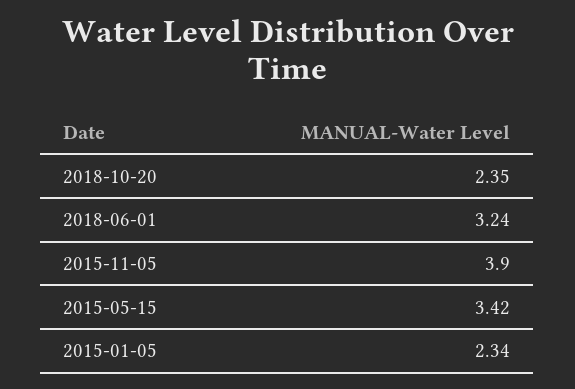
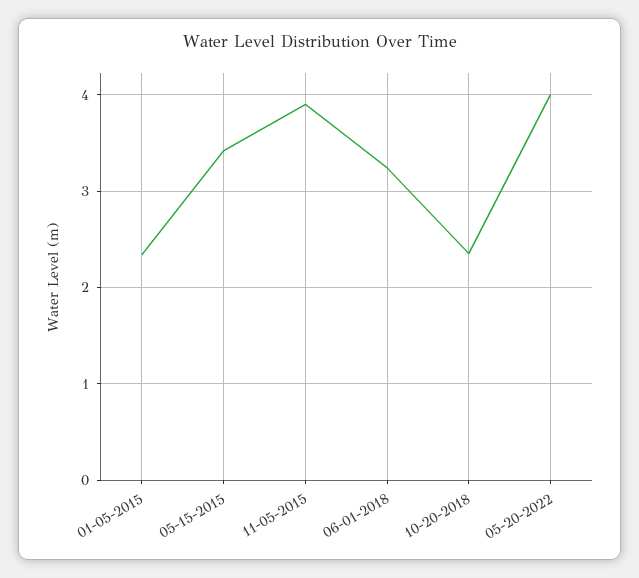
05-20-2022: none -> 4

